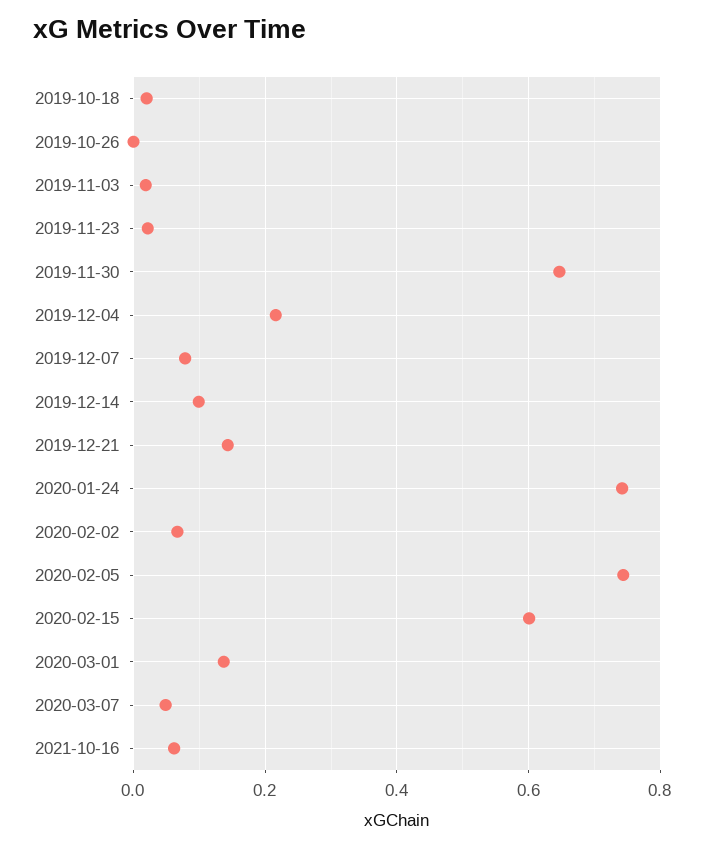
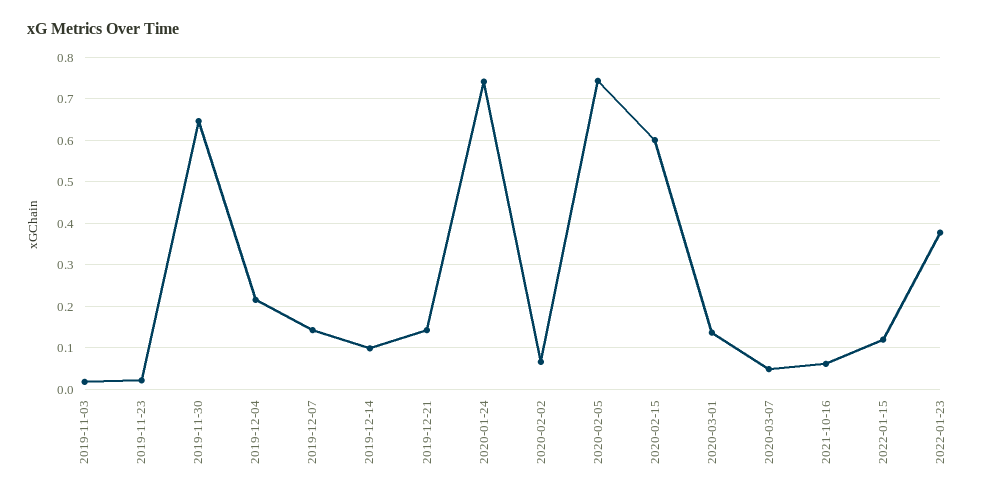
2019-10-18: 0.02 -> none
2019-10-26: 0 -> none
2019-12-07: 0.08 -> 0.14
2022-01-15: none -> 0.12
2022-01-23: none -> 0.38

